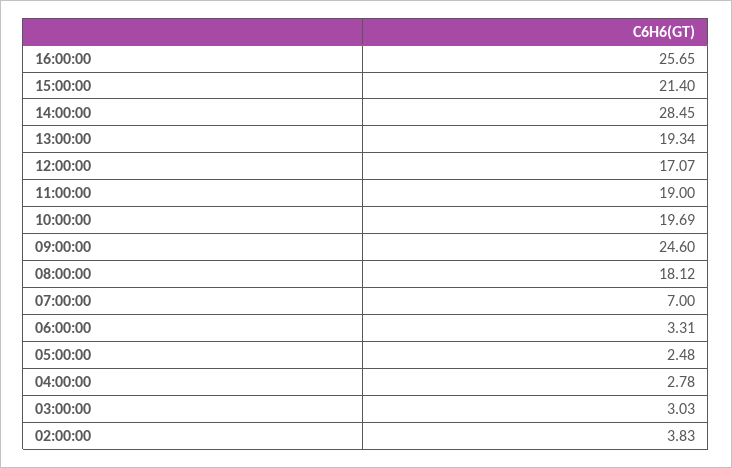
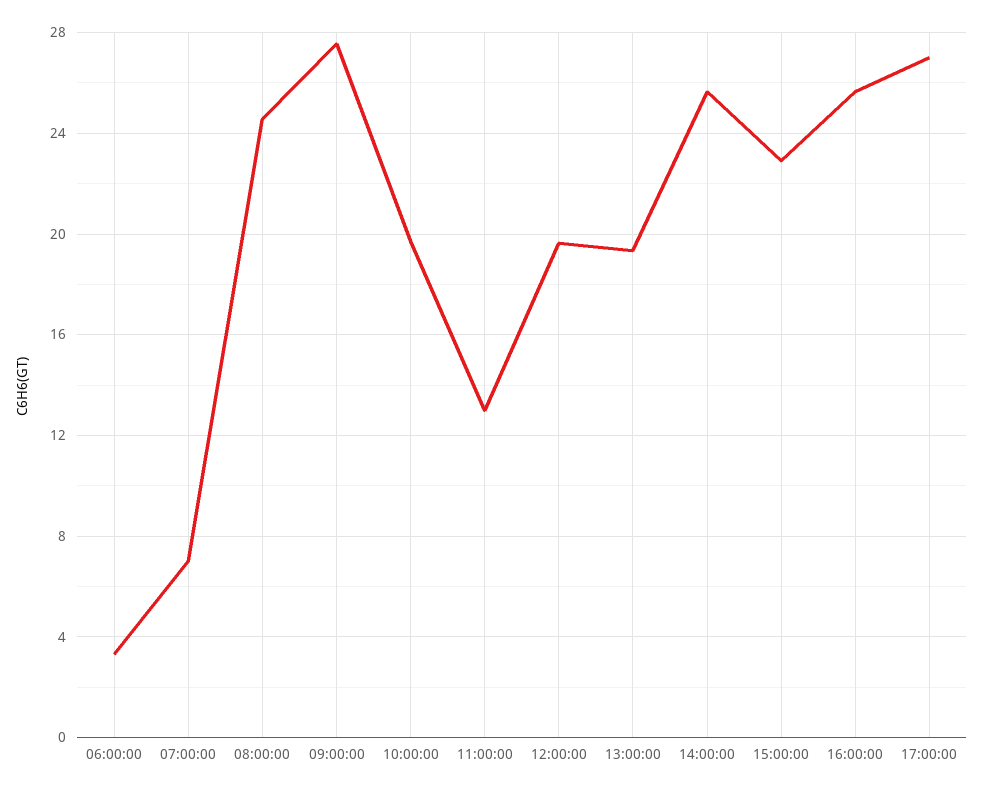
15:00:00: 21.4 -> 23
14:00:00: 28.45 -> 25.5
12:00:00: 17.07 -> 19.5
11:00:00: 19 -> 13
09:00:00: 24.6 -> 27.5
08:00:00: 18.12 -> 24.5
05:00:00: 2.48 -> none
04:00:00: 2.78 -> none
03:00:00: 3.03 -> none
02:00:00: 3.83 -> none
17:00:00: none -> 27

